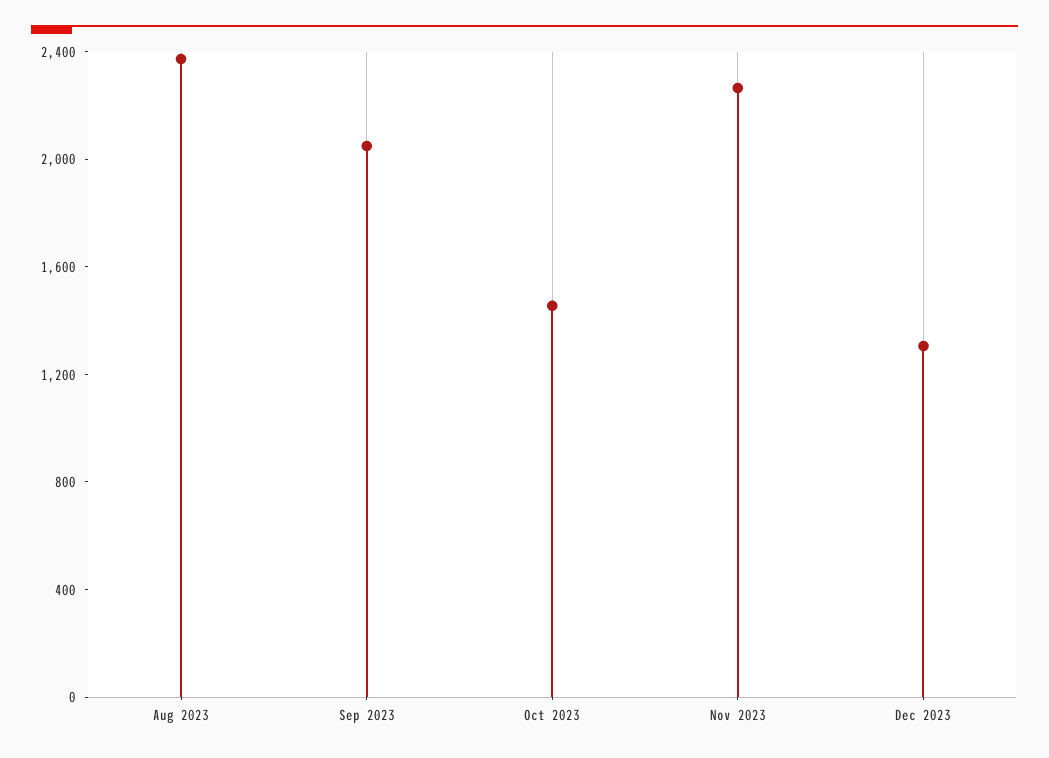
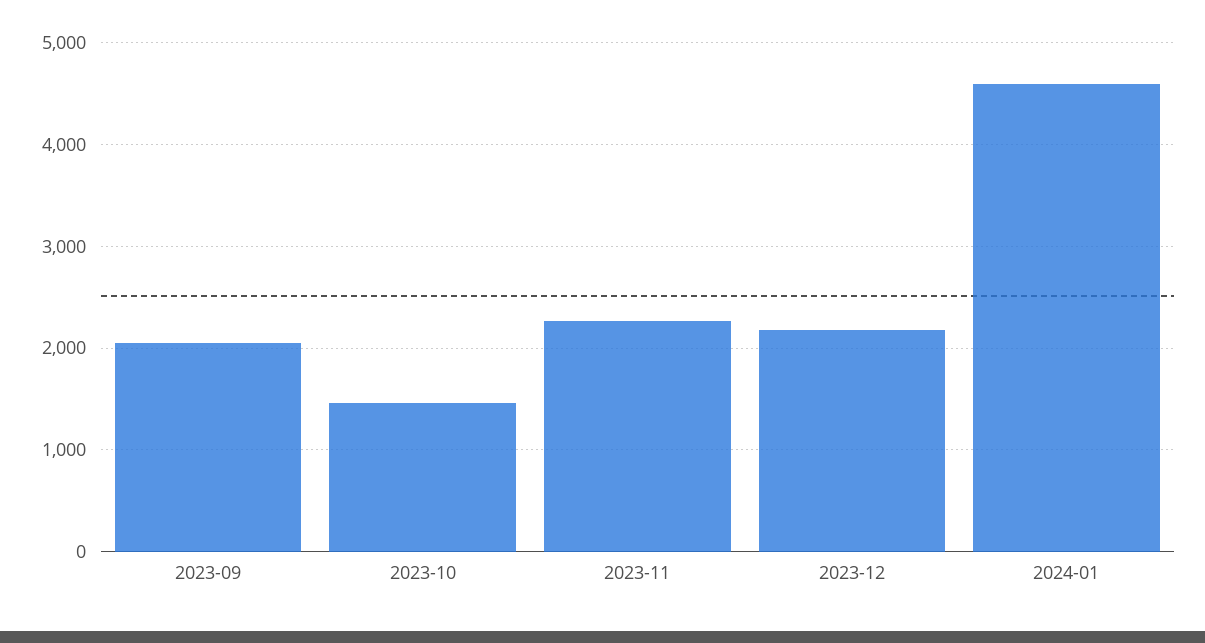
Aug 2023: 2400 -> none
Dec 2023: 1300 -> 2200
2024-01: none -> 4600

